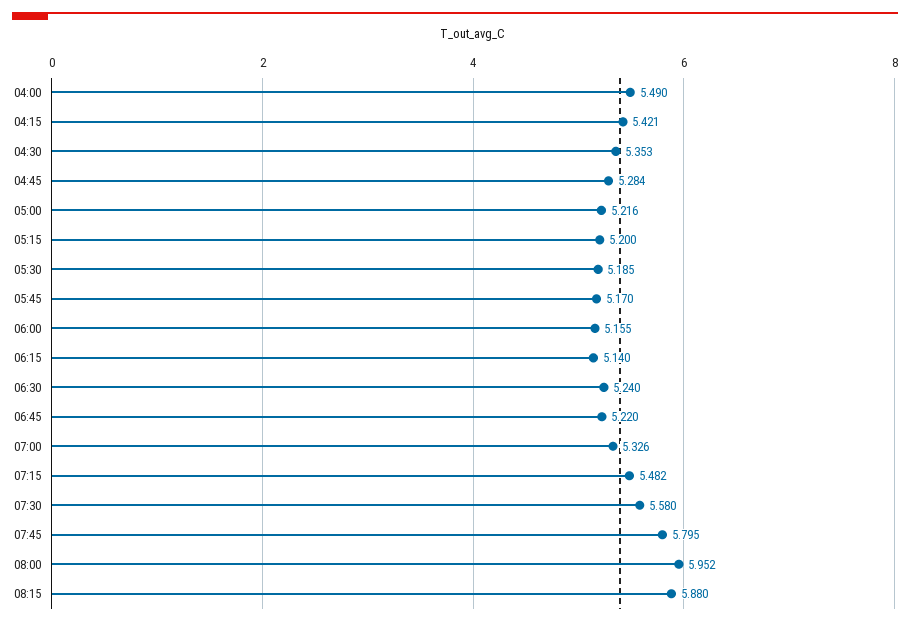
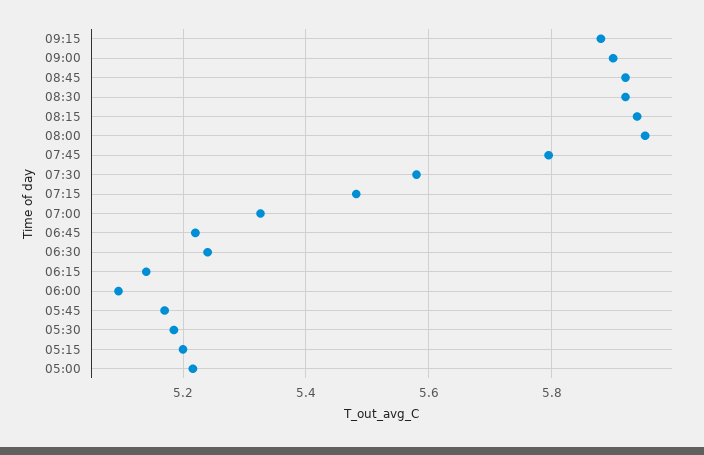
04:00: 5.49 -> none
04:15: 5.421 -> none
04:30: 5.353 -> none
04:45: 5.284 -> none
06:00: 5.155 -> 5.1
08:15: 5.88 -> 5.94
09:15: none -> 5.88
09:00: none -> 5.9
08:45: none -> 5.92
08:30: none -> 5.92

